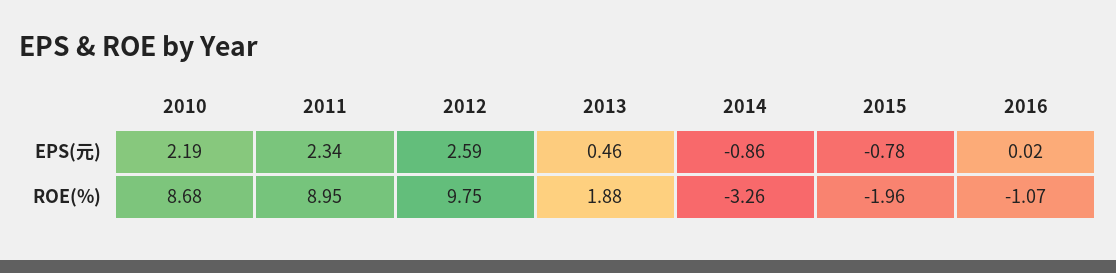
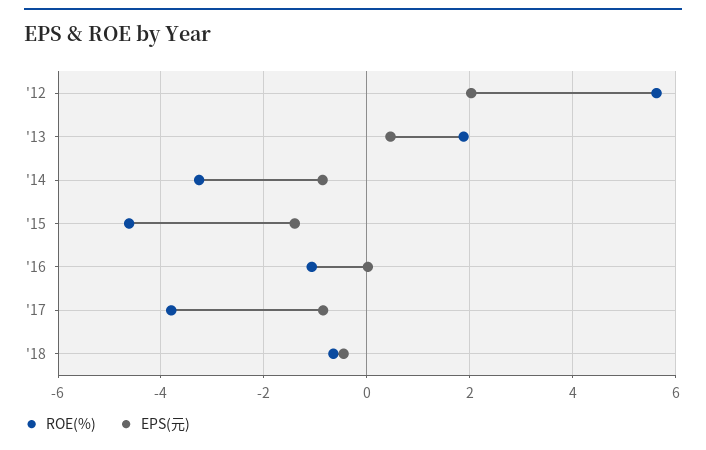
EPS(元), 2010: 2.19 -> none
EPS(元), 2011: 2.34 -> none
EPS(元), 2012: 2.59 -> 2
EPS(元), 2015: -0.78 -> -1.4
ROE(%), 2010: 8.68 -> none
ROE(%), 2011: 8.95 -> none
ROE(%), 2012: 9.75 -> 5.6
ROE(%), 2015: -1.96 -> -4.6
ROE(%), '17: none -> -3.8
EPS(元), '17: none -> -0.8
ROE(%), '18: none -> -0.6
EPS(元), '18: none -> -0.4

